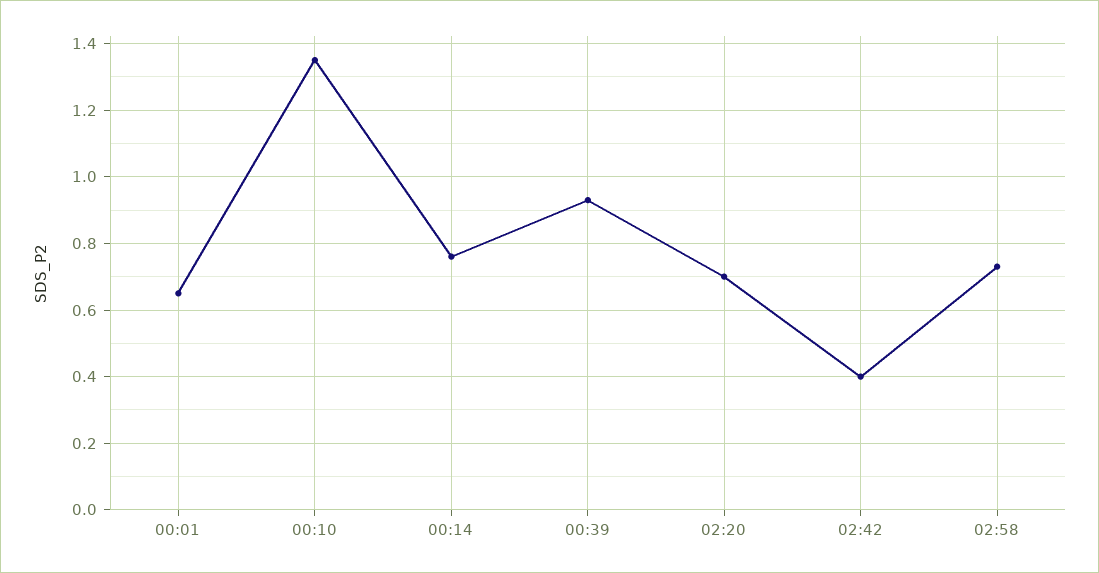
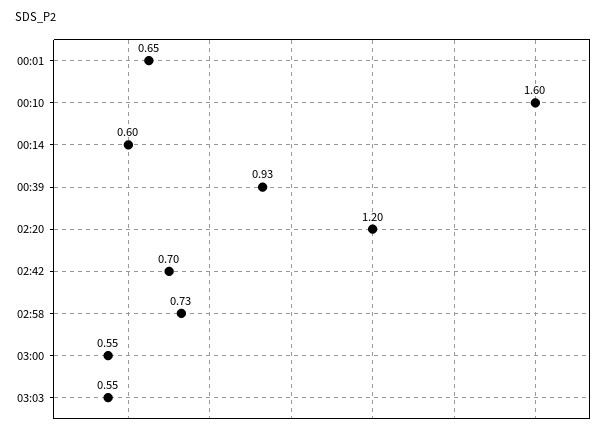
00:10: 1.35 -> 1.6
00:14: 0.75 -> 0.6
02:20: 0.7 -> 1.2
02:42: 0.4 -> 0.7
03:00: none -> 0.55
03:03: none -> 0.55

